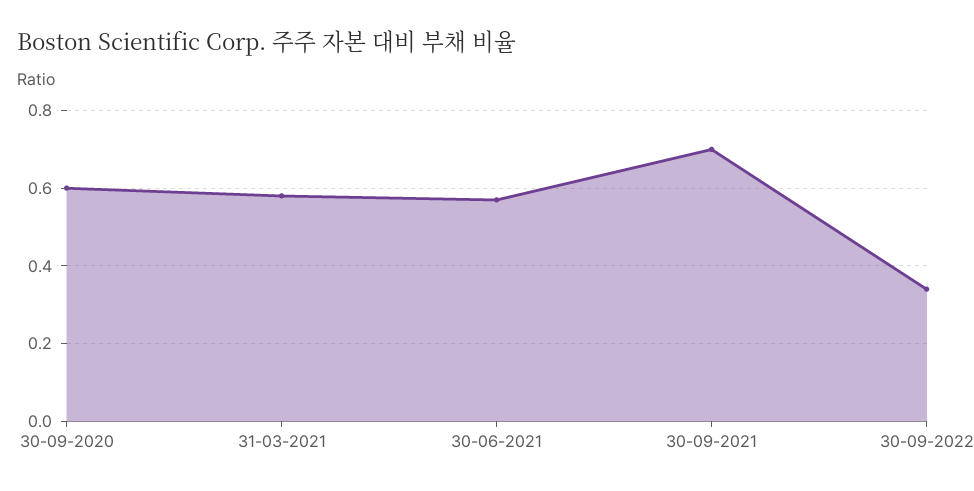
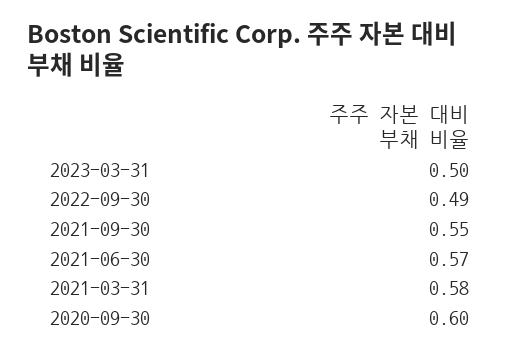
30-09-2021: 0.7 -> 0.55
30-09-2022: 0.35 -> 0.49
2023-03-31: none -> 0.5

